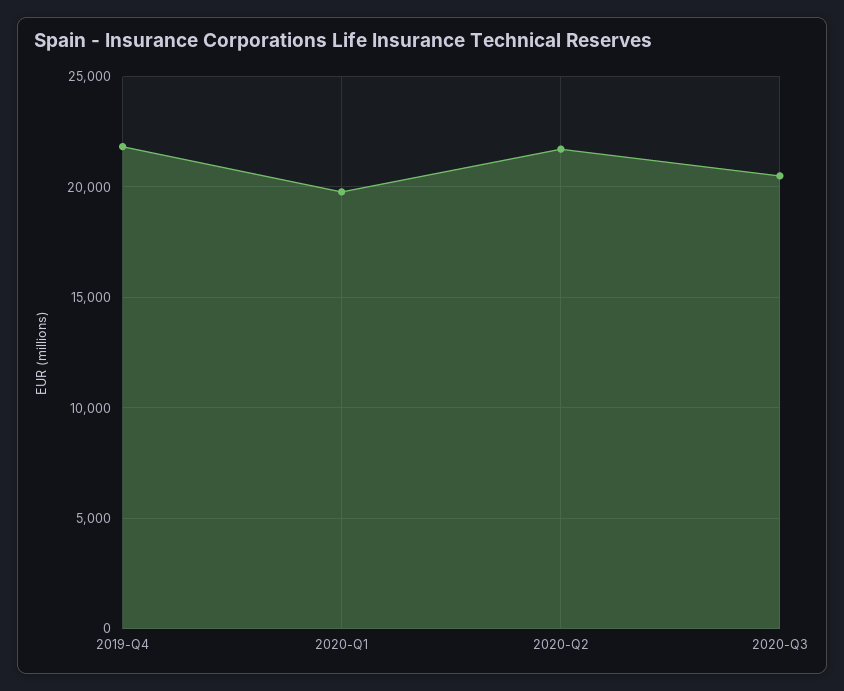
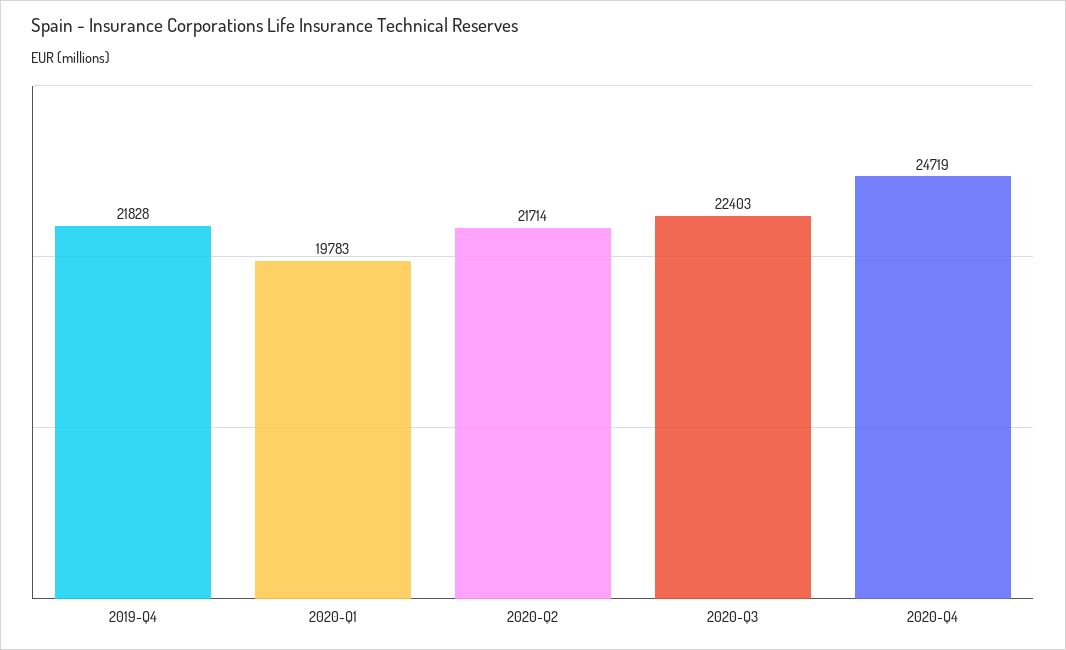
2020-Q3: 20500 -> 22403
2020-Q4: none -> 24719

